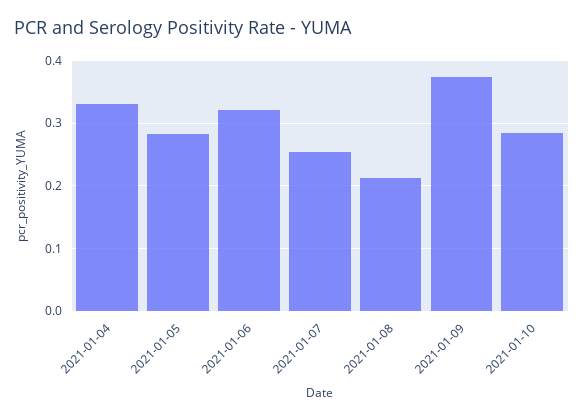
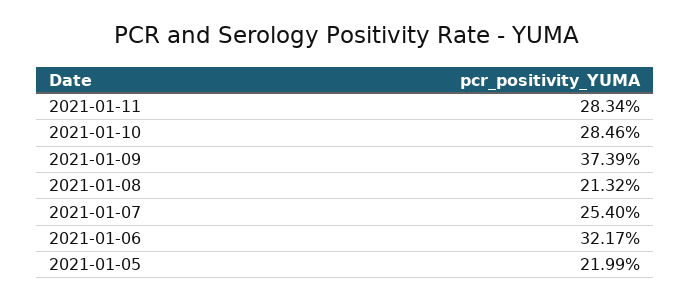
2021-01-04: 0.33 -> none
2021-01-05: 0.28 -> 0.2199
2021-01-11: none -> 0.2834

